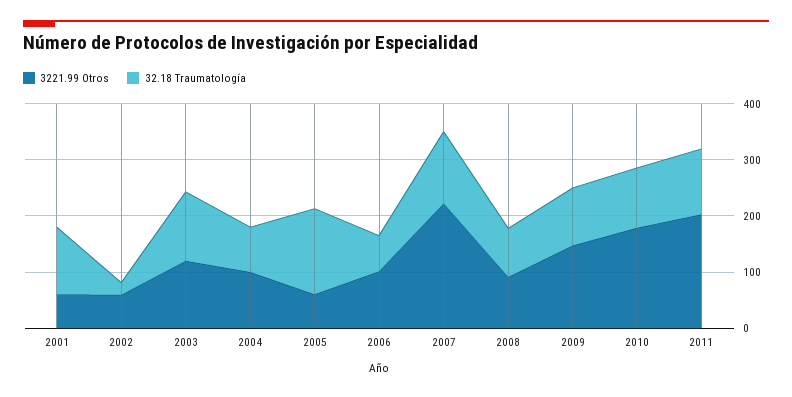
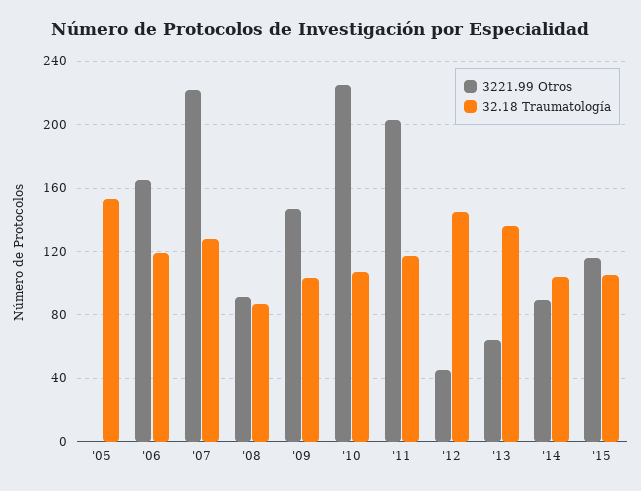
3221.99 Otros, 2001: 60 -> none
32.18 Traumatología, 2001: 120 -> none
3221.99 Otros, 2002: 60 -> none
32.18 Traumatología, 2002: 20 -> none
3221.99 Otros, 2003: 120 -> none
32.18 Traumatología, 2003: 120 -> none
3221.99 Otros, 2004: 100 -> none
32.18 Traumatología, 2004: 80 -> none
3221.99 Otros, 2005: 60 -> 0
3221.99 Otros, 2006: 100 -> 165
32.18 Traumatología, 2006: 60 -> 120
3221.99 Otros, 2010: 180 -> 225
3221.99 Otros, '12: none -> 45
32.18 Traumatología, '12: none -> 145
3221.99 Otros, '13: none -> 65
32.18 Traumatología, '13: none -> 135
3221.99 Otros, '14: none -> 90
32.18 Traumatología, '14: none -> 105
3221.99 Otros, '15: none -> 115
32.18 Traumatología, '15: none -> 105

